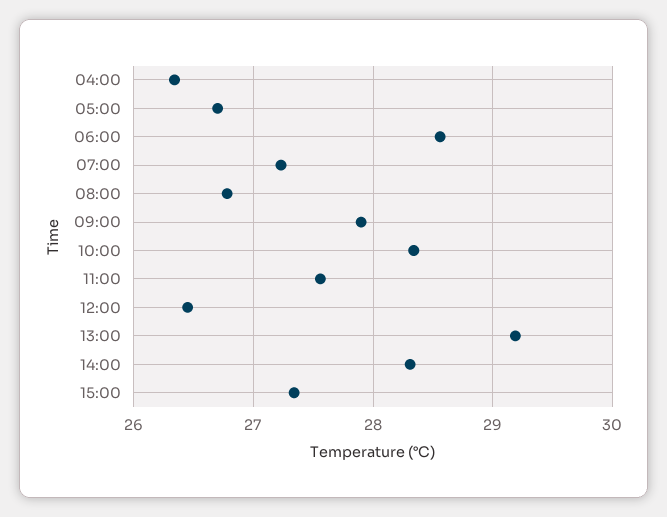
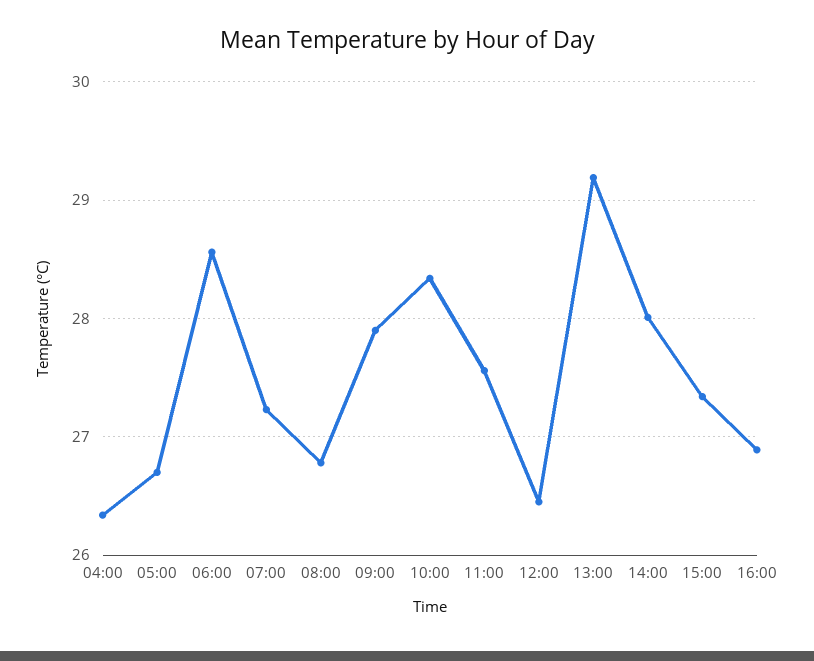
14:00: 28.3 -> 28
16:00: none -> 26.9

